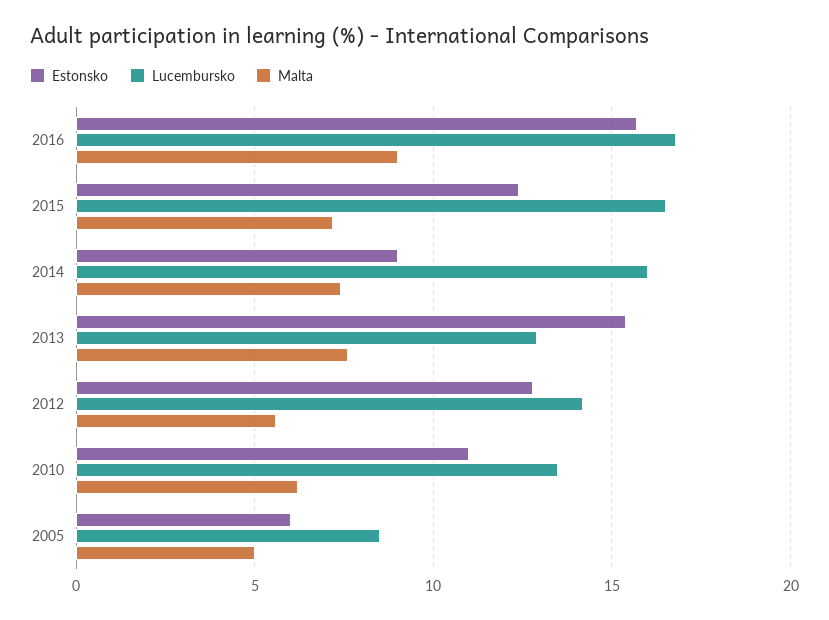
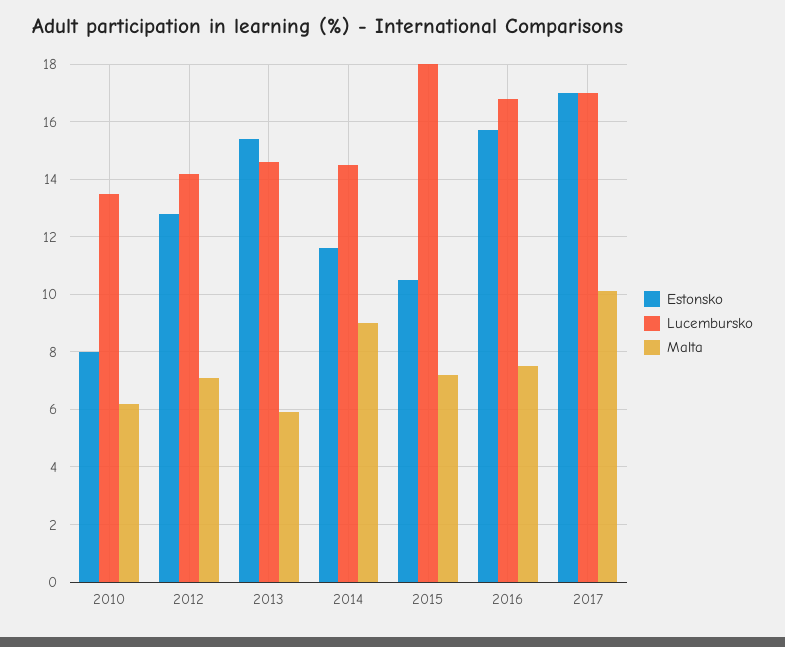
Malta, 2016: 9 -> 7.5
Estonsko, 2015: 12.5 -> 10.5
Lucembursko, 2015: 16.5 -> 18
Estonsko, 2014: 9 -> 11.5
Lucembursko, 2014: 16 -> 14.5
Malta, 2014: 7.5 -> 9
Lucembursko, 2013: 13 -> 14.5
Malta, 2013: 7.5 -> 6
Malta, 2012: 5.5 -> 7
Estonsko, 2010: 11 -> 8
Estonsko, 2005: 6 -> none
Lucembursko, 2005: 8.5 -> none
Malta, 2005: 5 -> none
Estonsko, 2017: none -> 17
Lucembursko, 2017: none -> 17
Malta, 2017: none -> 10

